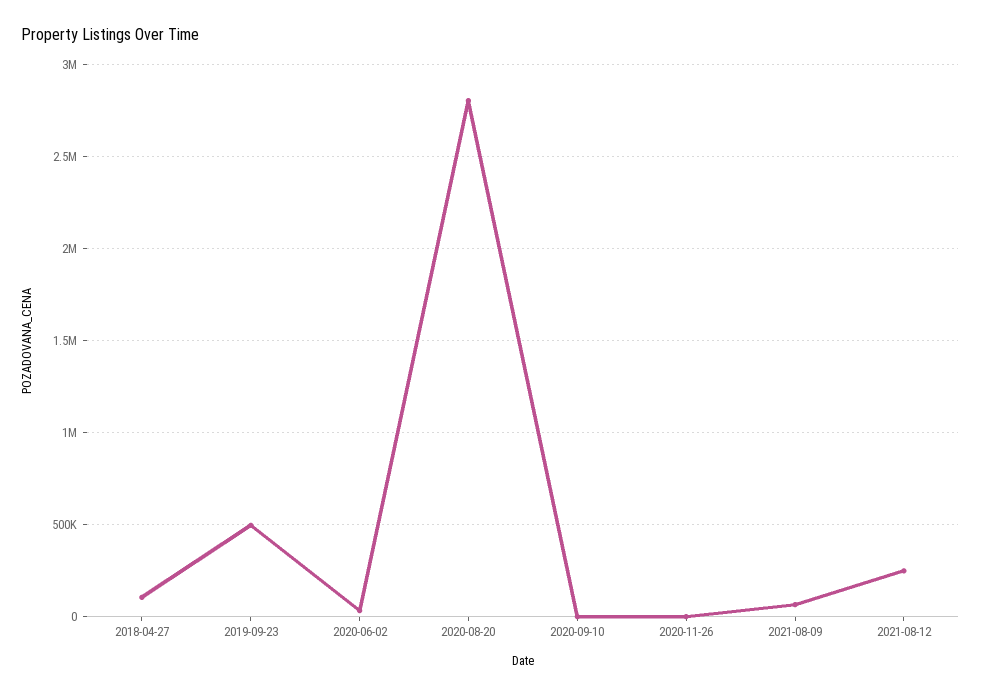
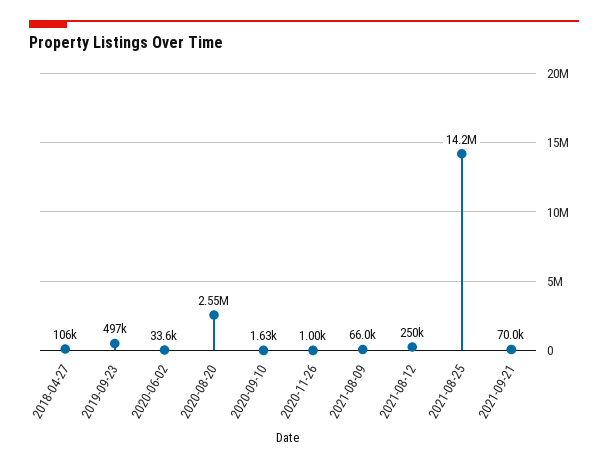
2020-08-20: 2800000 -> 2550000
2021-08-25: none -> 14200000
2021-09-21: none -> 70000

